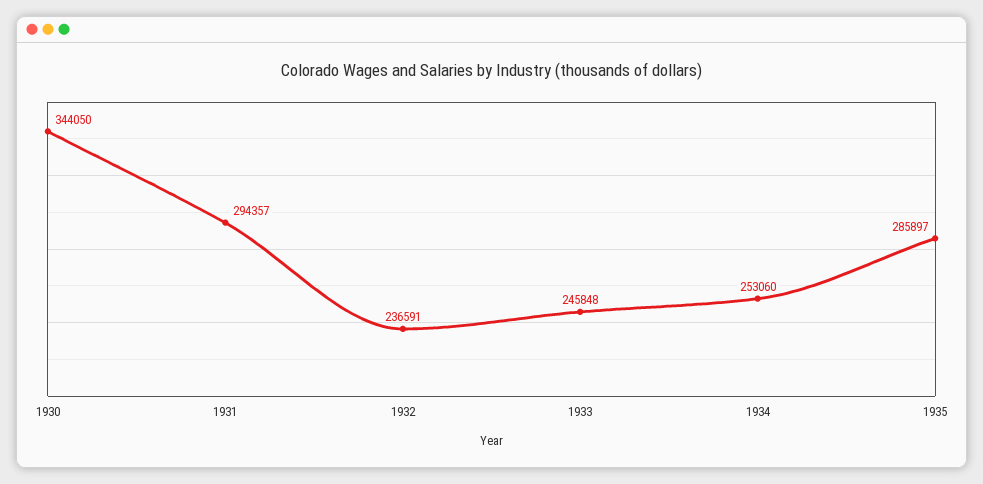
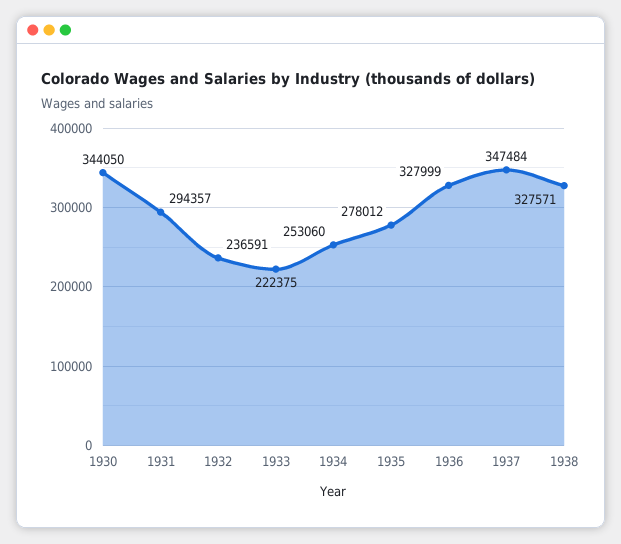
1933: 245848 -> 222375
1935: 285897 -> 278012
1936: none -> 327999
1937: none -> 347484
1938: none -> 327571

